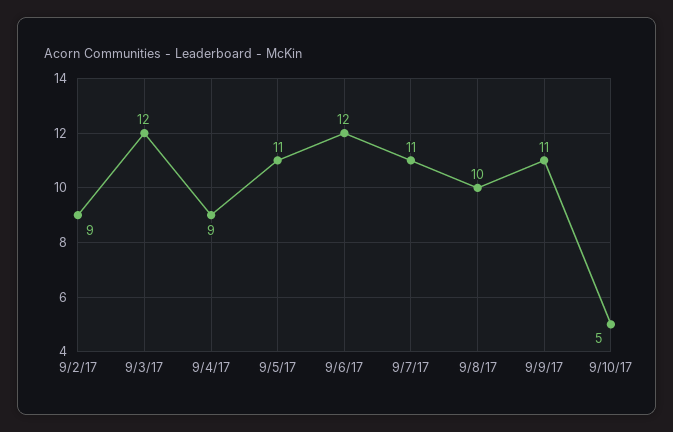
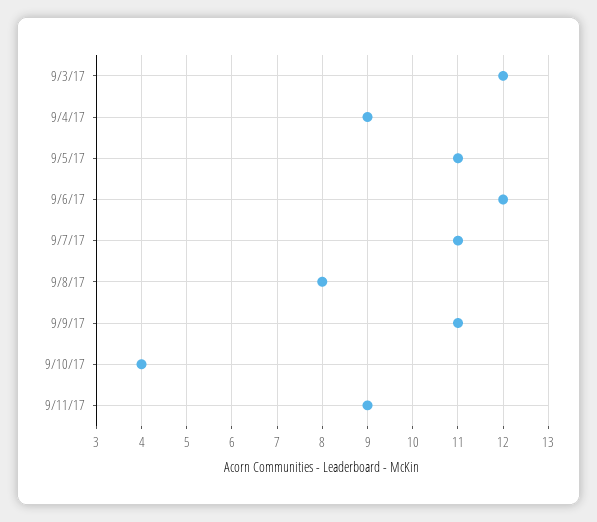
9/2/17: 9 -> none
9/8/17: 10 -> 8
9/10/17: 5 -> 4
9/11/17: none -> 9

